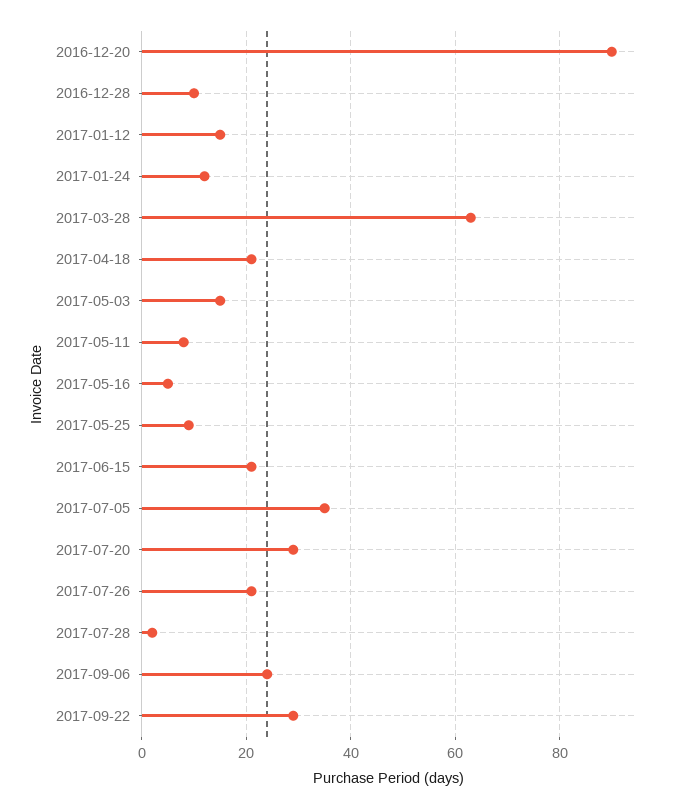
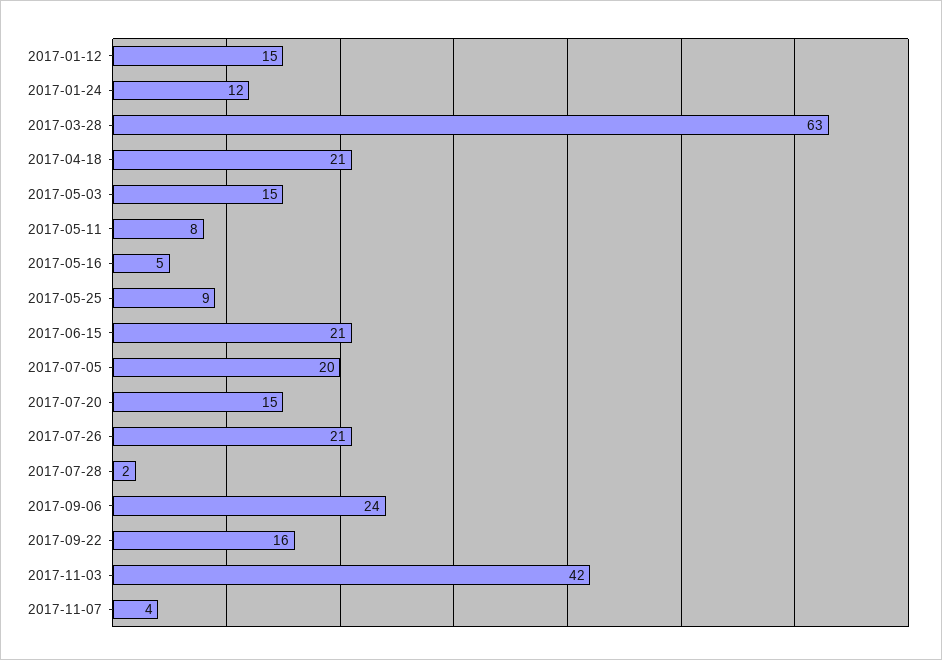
2016-12-20: 90 -> none
2016-12-28: 10 -> none
2017-07-05: 35 -> 20
2017-07-20: 30 -> 15
2017-09-22: 30 -> 16
2017-11-03: none -> 42
2017-11-07: none -> 4

